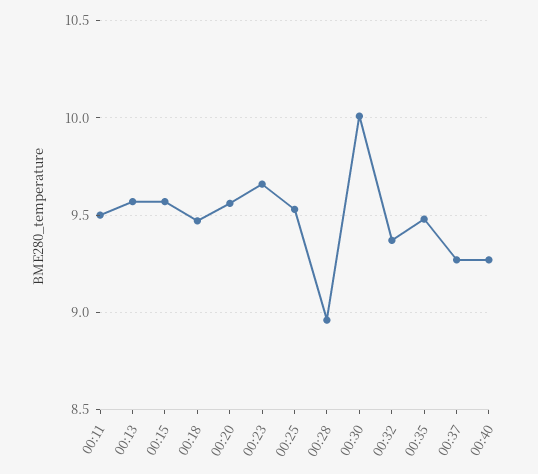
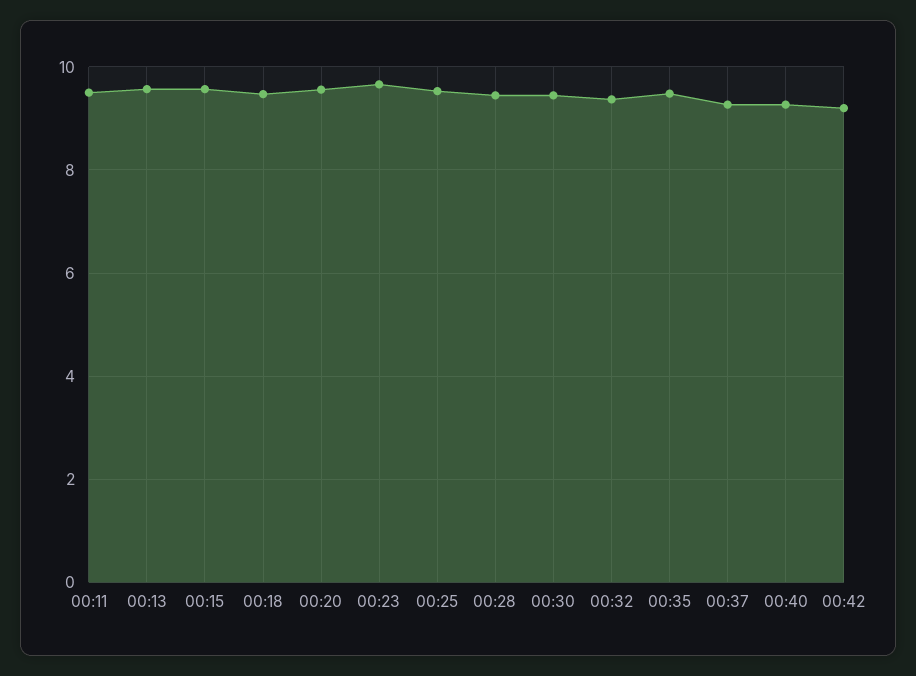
00:28: 8.95 -> 9.4
00:30: 10 -> 9.4
00:42: none -> 9.2

